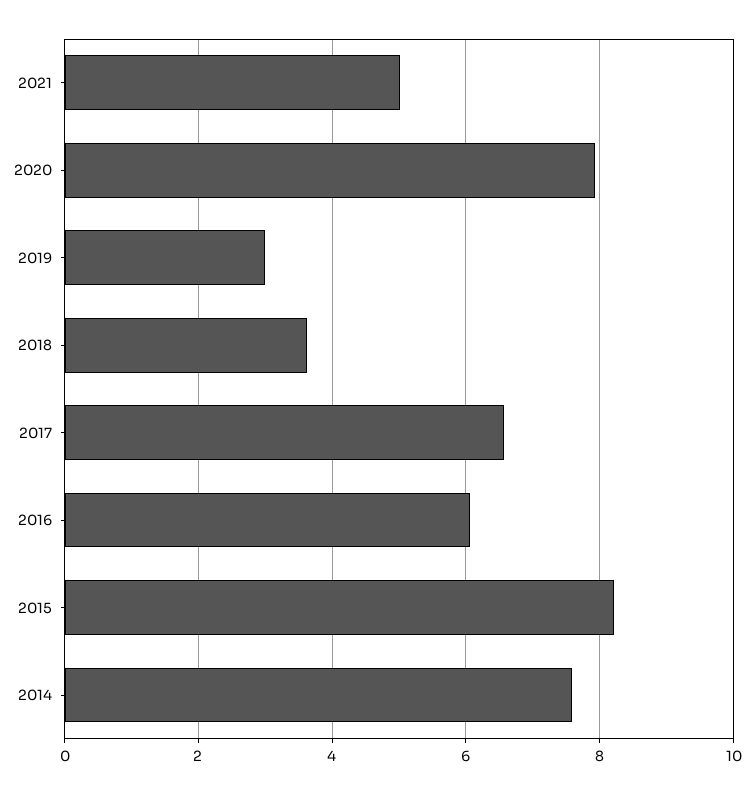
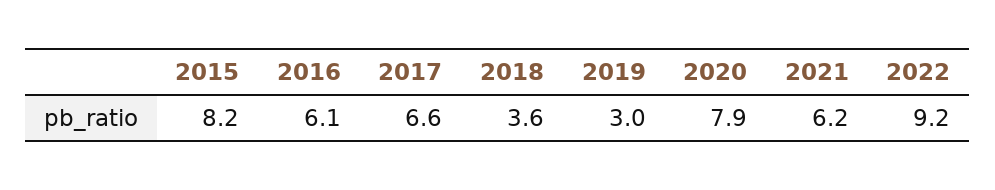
2021: 5 -> 6.2
2014: 7.6 -> none
2022: none -> 9.2

